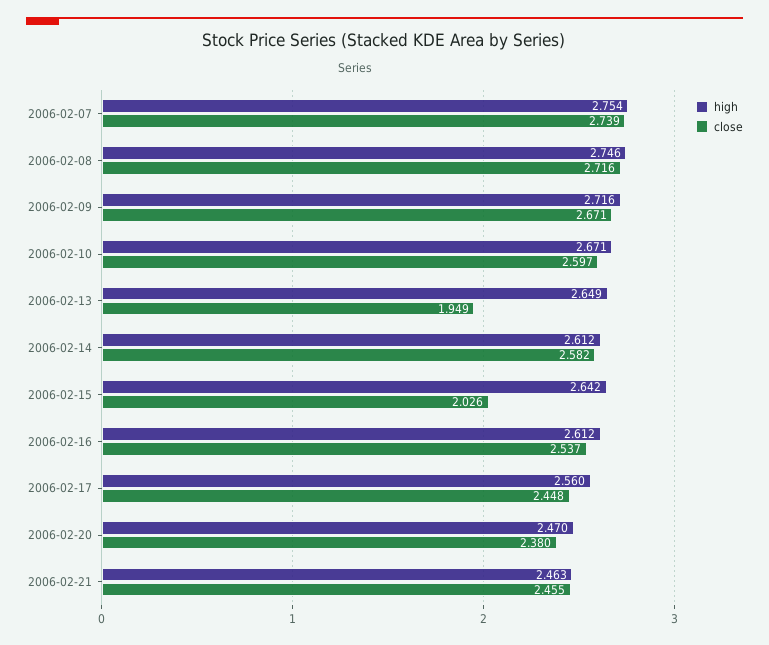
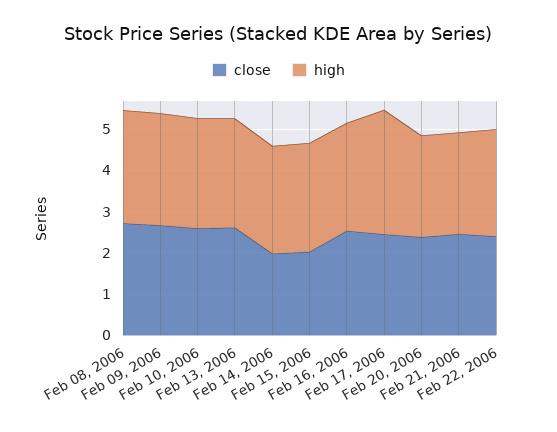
high, 2006-02-07: 2.754 -> none
close, 2006-02-07: 2.739 -> none
close, 2006-02-13: 1.949 -> 2.6
close, 2006-02-14: 2.582 -> 2
high, 2006-02-17: 2.56 -> 3
close, Feb 22, 2006: none -> 2.4
high, Feb 22, 2006: none -> 2.6

